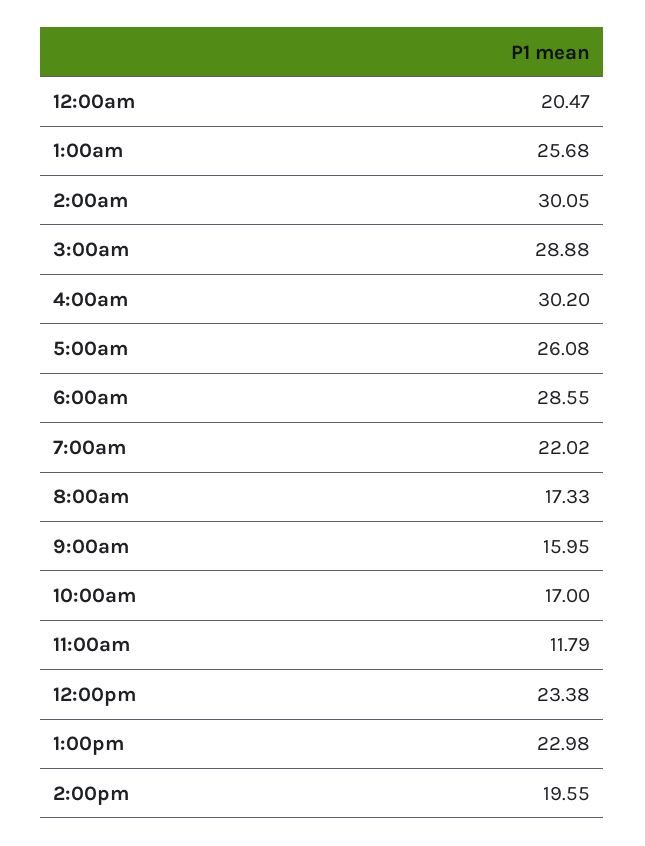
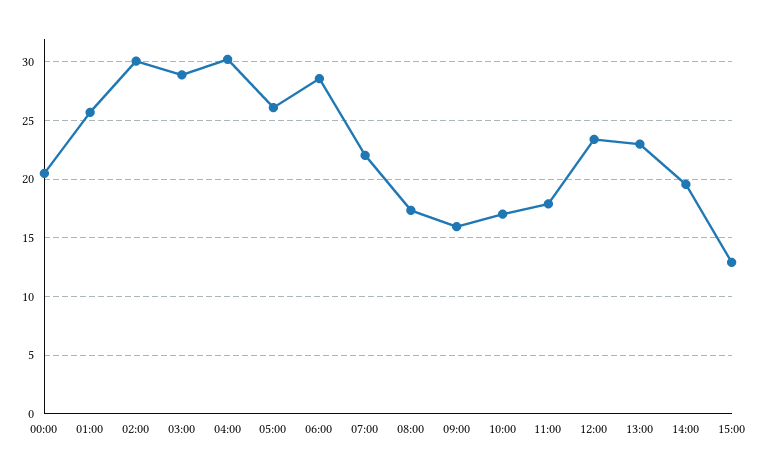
11:00am: 11.79 -> 18
15:00: none -> 13

